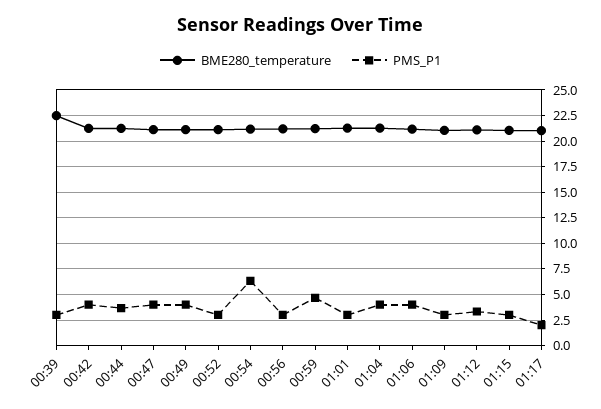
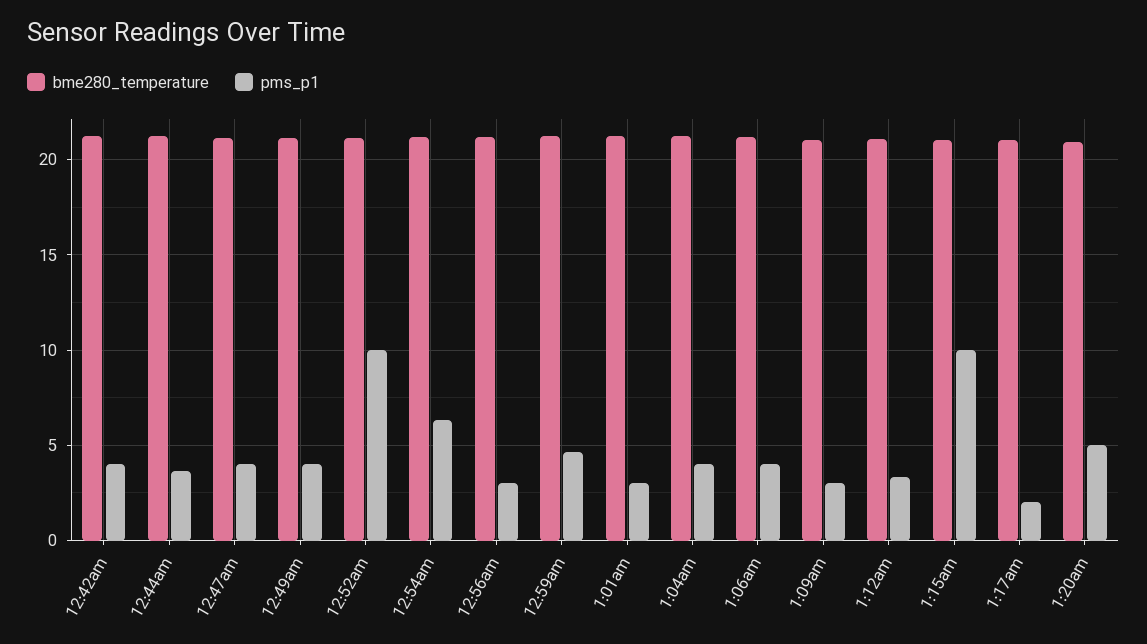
BME280_temperature, 00:39: 22.5 -> none
PMS_P1, 00:39: 2.5 -> none
PMS_P1, 00:52: 2.5 -> 10
PMS_P1, 01:15: 2.5 -> 10
BME280_temperature, 1:20am: none -> 21
PMS_P1, 1:20am: none -> 5

